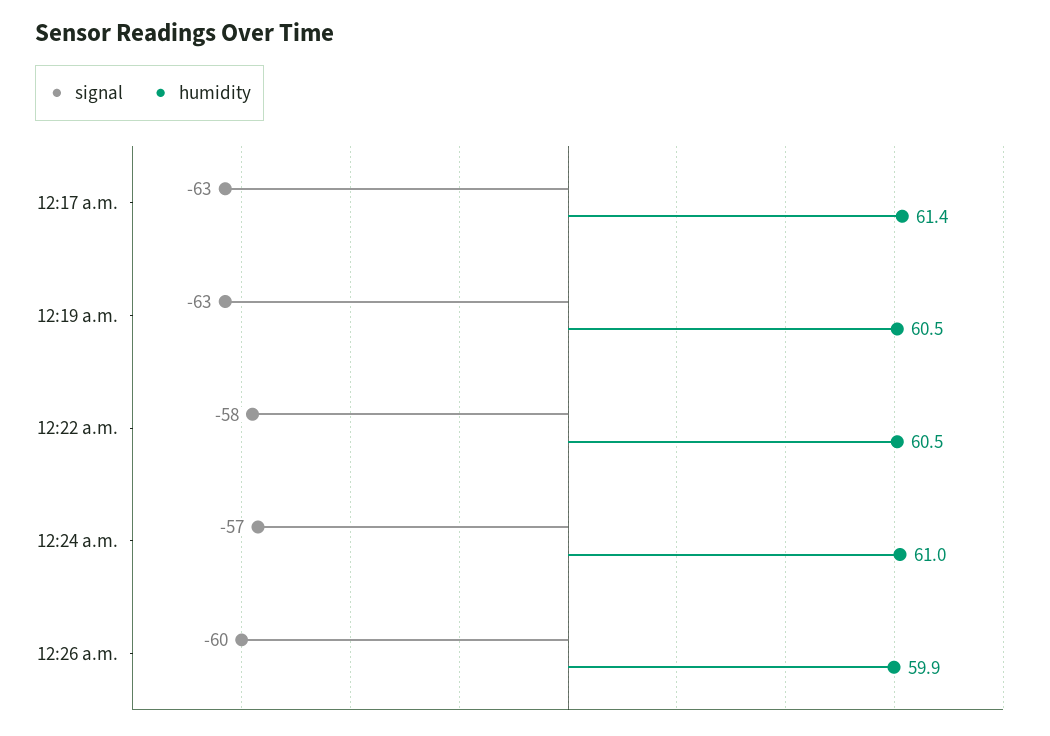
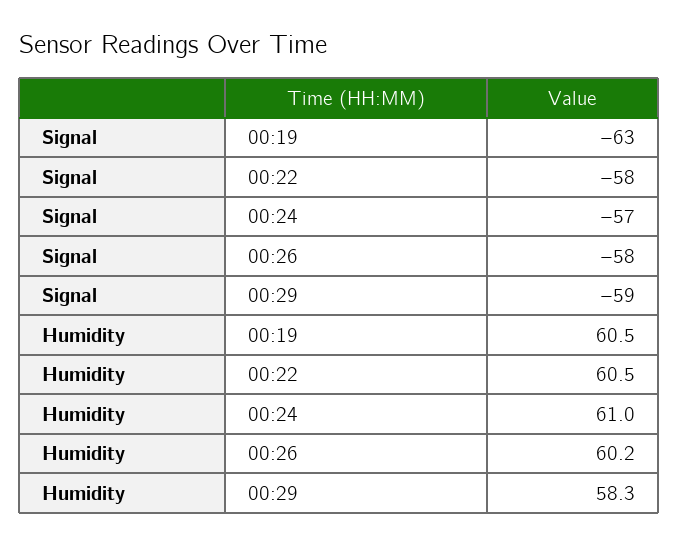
signal, 12:17 a.m.: -63 -> none
humidity, 12:17 a.m.: 61.4 -> none
signal, 12:26 a.m.: -60 -> -58
humidity, 12:26 a.m.: 59.9 -> 60.2
signal, 00:29: none -> -59
humidity, 00:29: none -> 58.3

